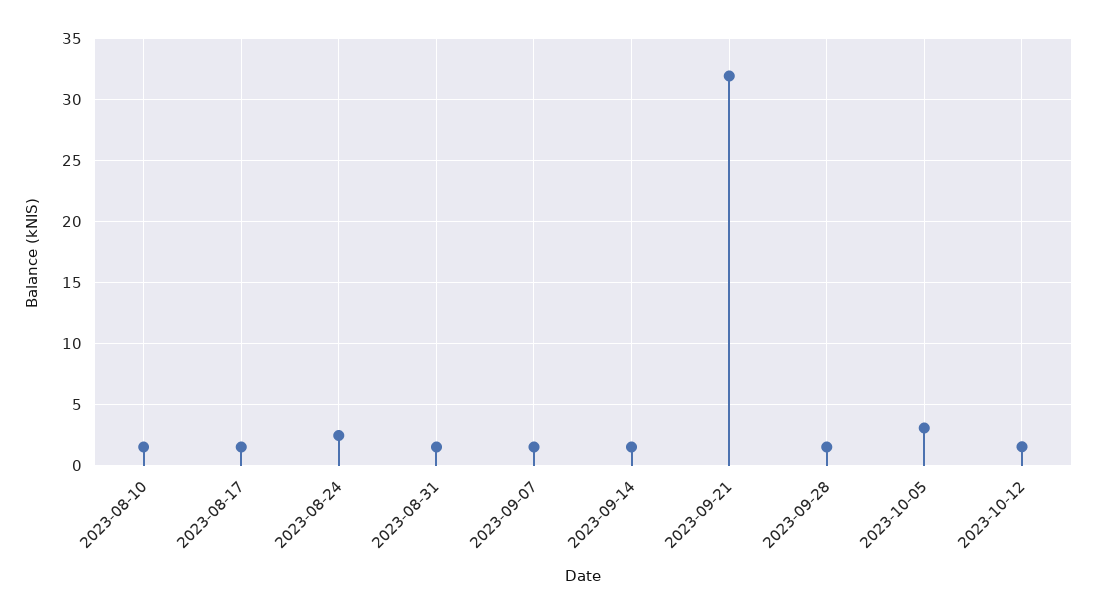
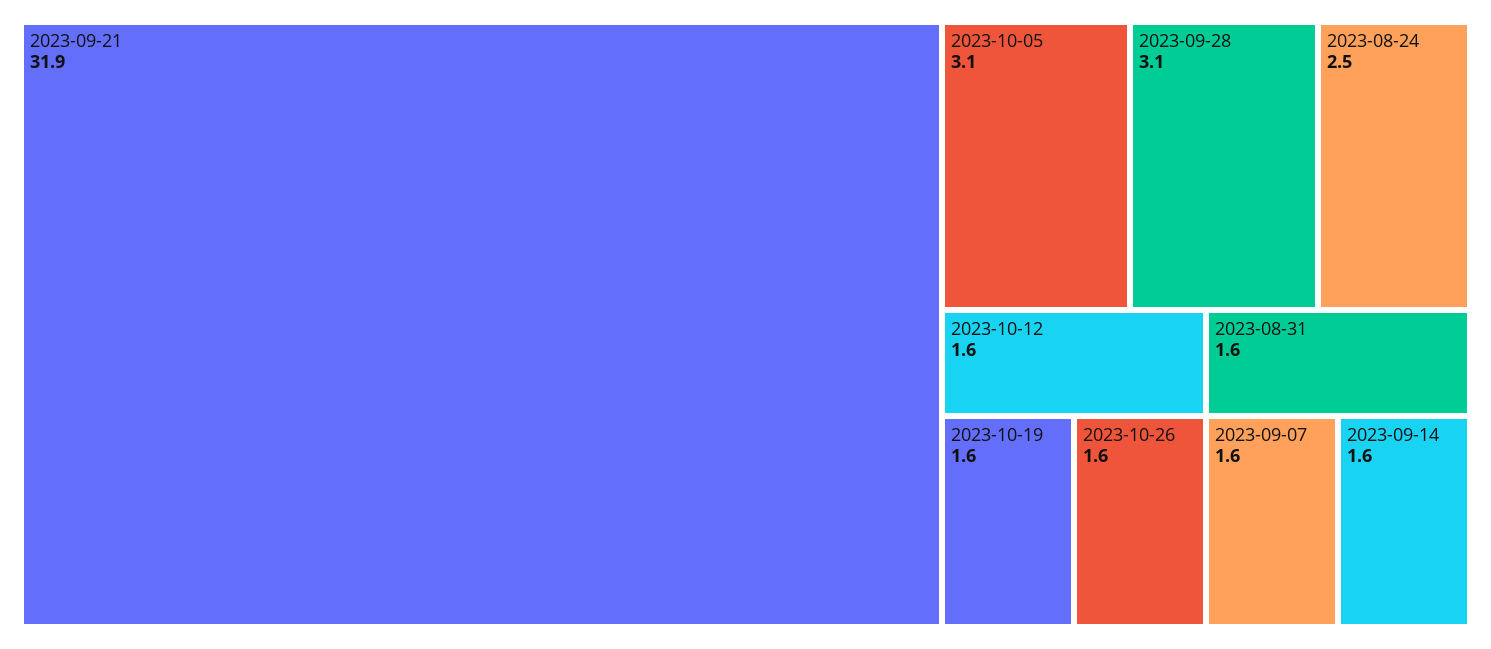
2023-08-10: 1.5 -> none
2023-08-17: 1.5 -> none
2023-09-28: 1.5 -> 3.1
2023-10-19: none -> 1.6
2023-10-26: none -> 1.6

